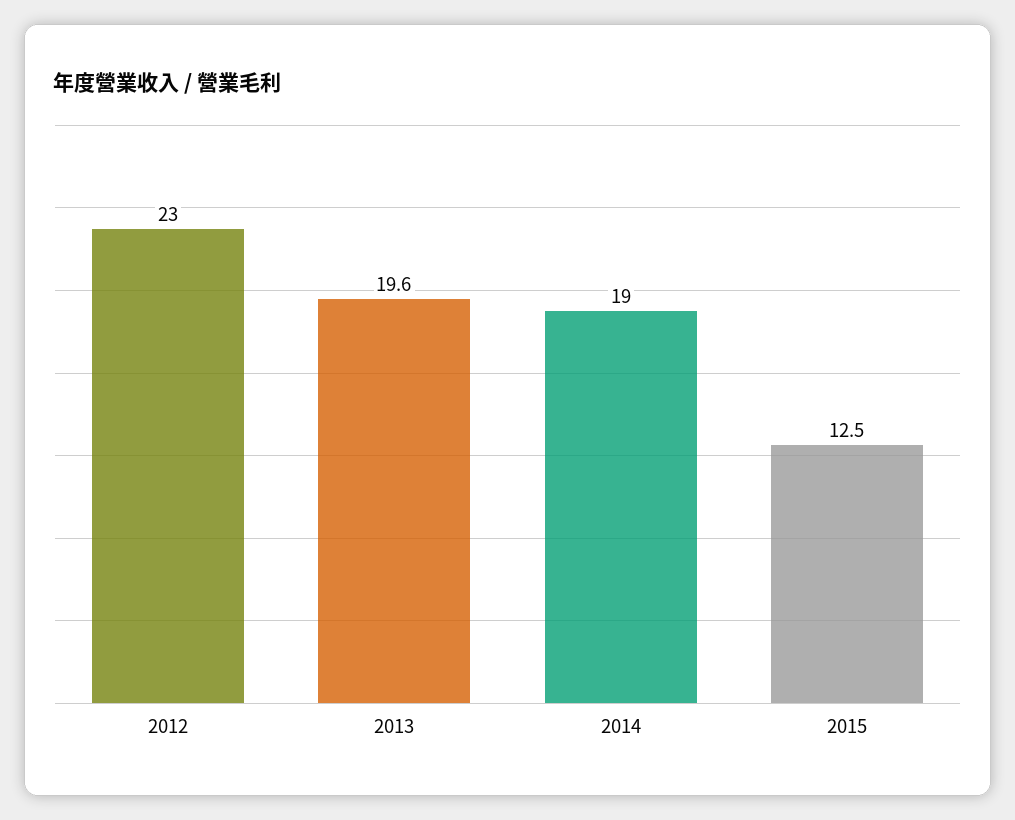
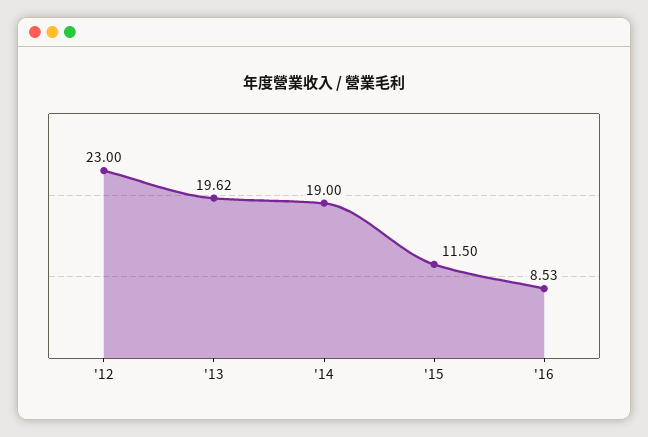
2015: 12.5 -> 11.5
'16: none -> 8.53

